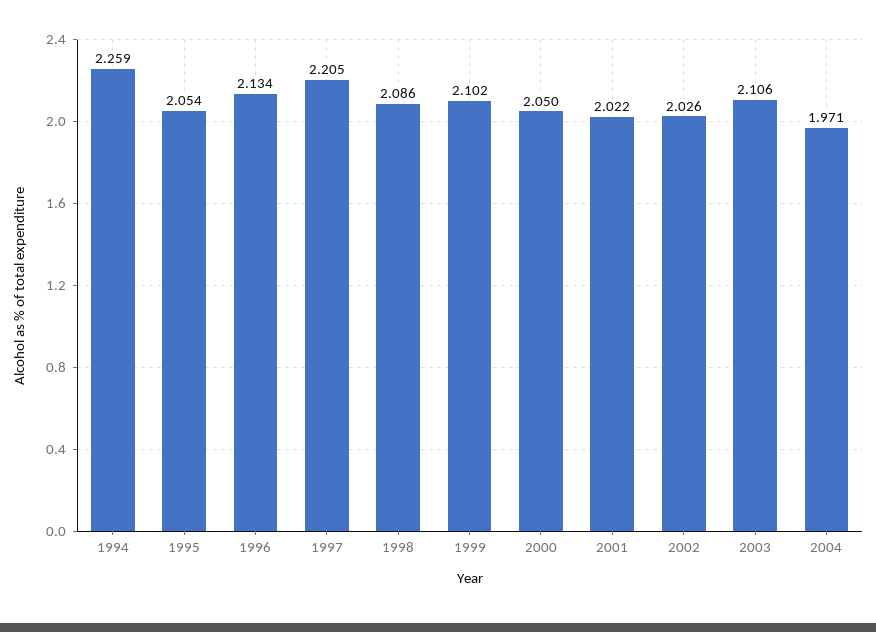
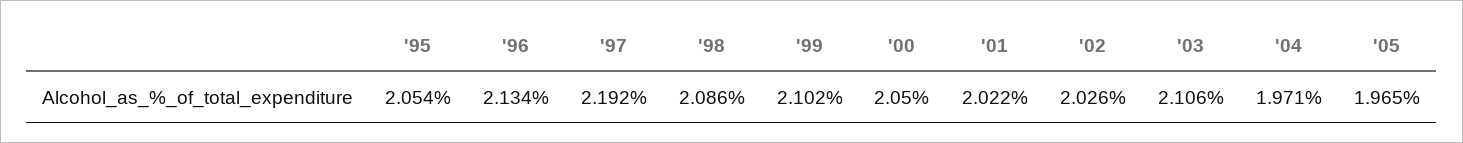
1994: 2.259 -> none
1997: 2.205 -> 2.192
'05: none -> 1.965

